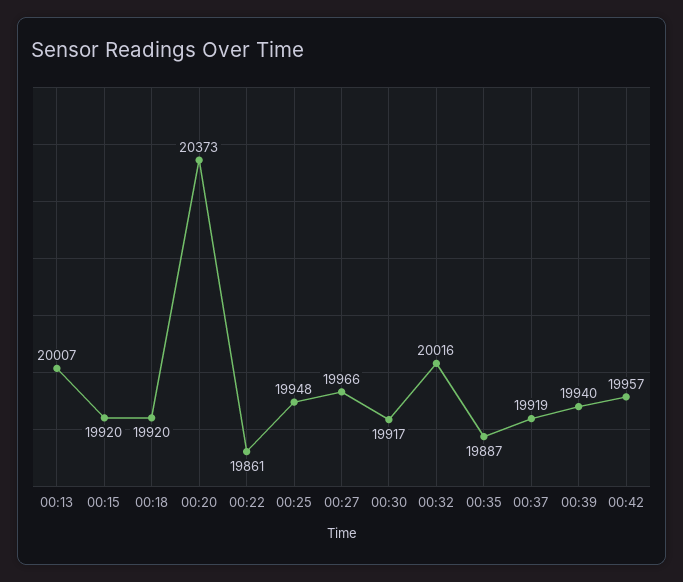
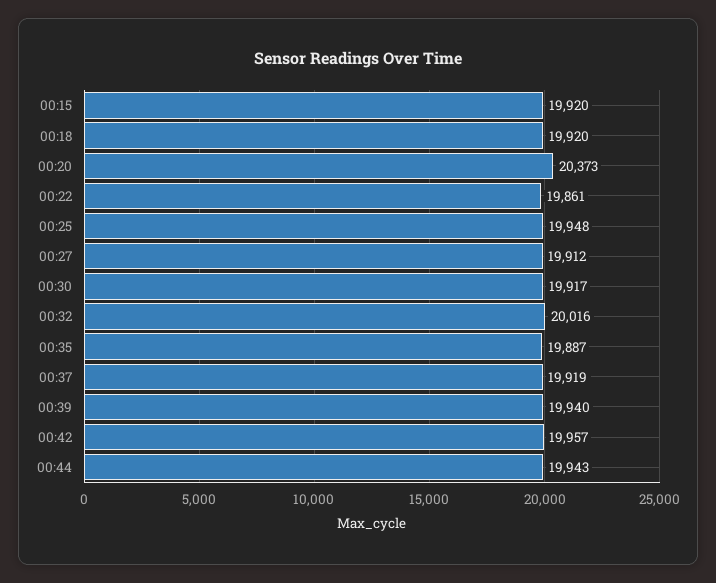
00:13: 20007 -> none
00:27: 19966 -> 19912
00:44: none -> 19943

